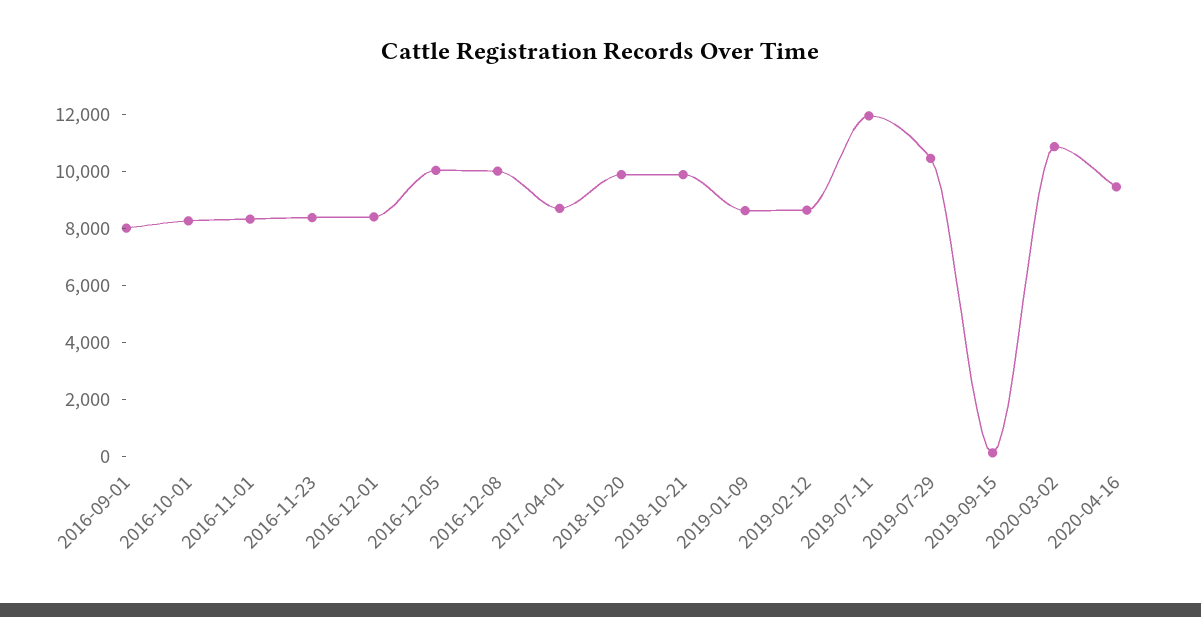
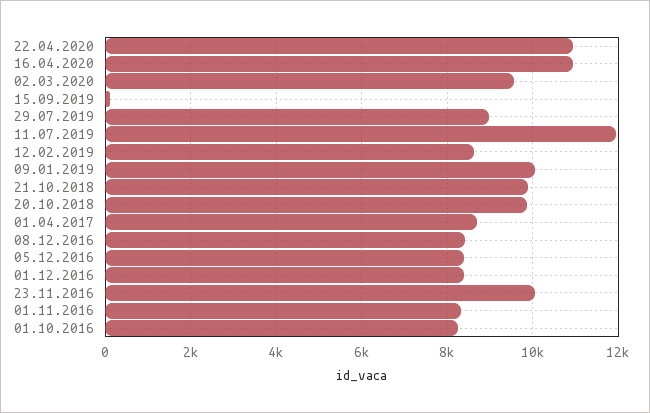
2016-09-01: 8000 -> none
2016-11-23: 8500 -> 10000
2016-12-05: 10000 -> 8400
2016-12-08: 10000 -> 8400
2019-01-09: 8500 -> 10000
2019-07-29: 10500 -> 9000
2020-03-02: 11000 -> 9600
2020-04-16: 9500 -> 11000
22.04.2020: none -> 11000

